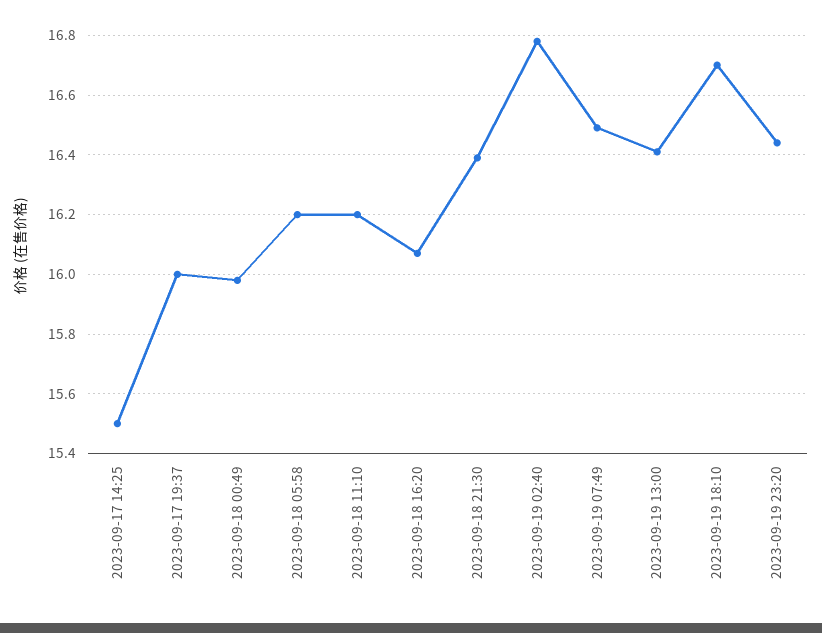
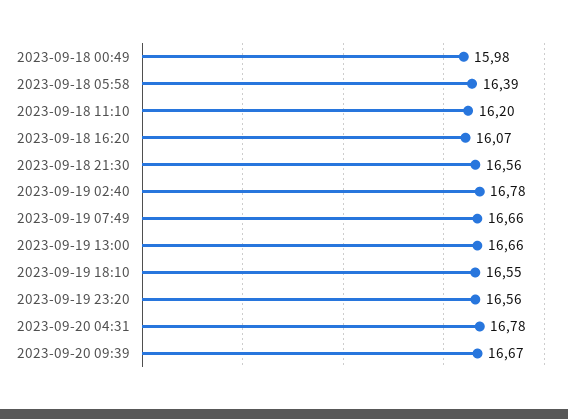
2023-09-17 14:25: 15.5 -> none
2023-09-17 19:37: 16 -> none
2023-09-18 05:58: 16.2 -> 16.39
2023-09-18 21:30: 16.4 -> 16.56
2023-09-19 07:49: 16.5 -> 16.66
2023-09-19 13:00: 16.4 -> 16.66
2023-09-19 18:10: 16.7 -> 16.55
2023-09-19 23:20: 16.45 -> 16.56
2023-09-20 04:31: none -> 16.78
2023-09-20 09:39: none -> 16.67

